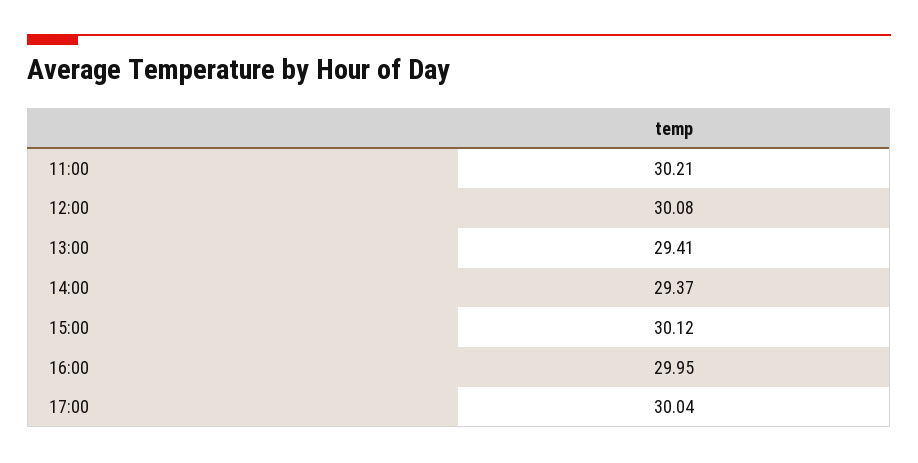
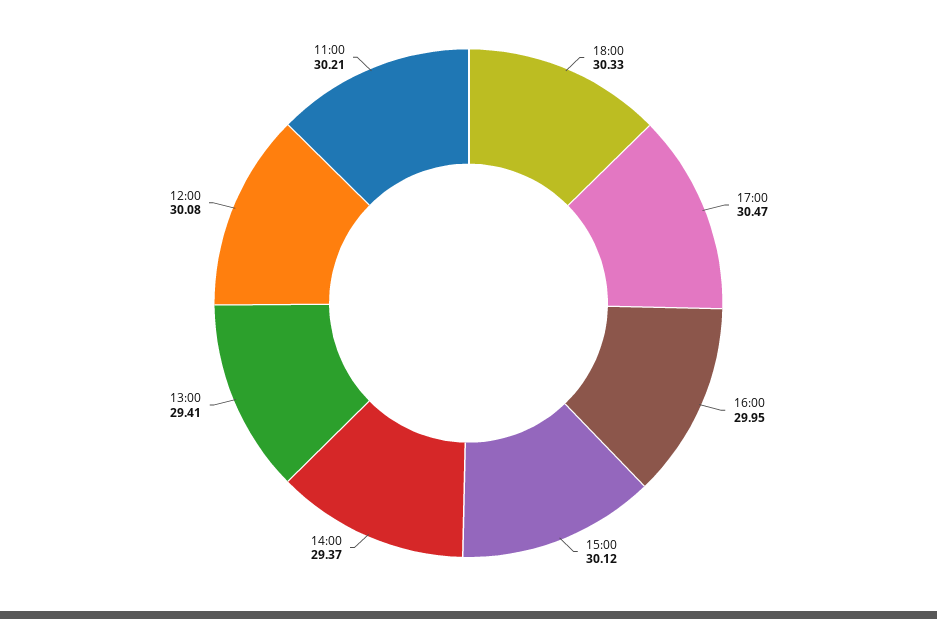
17:00: 30.04 -> 30.47
18:00: none -> 30.33

